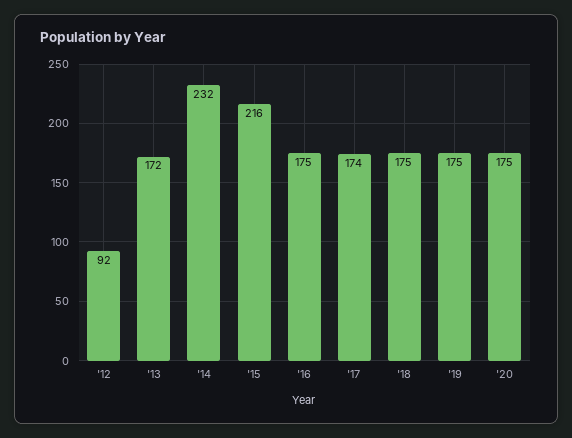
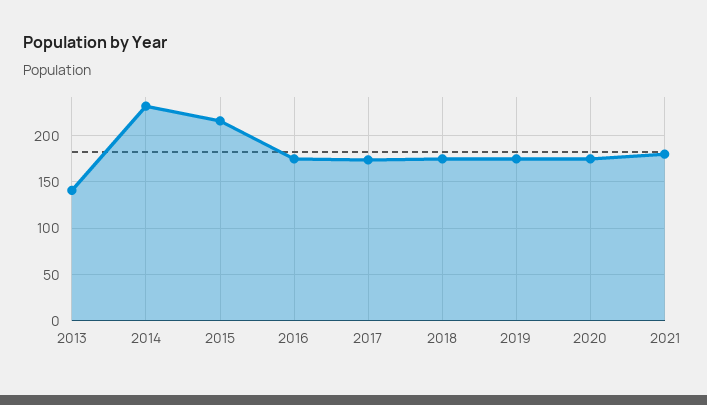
'12: 92 -> none
'13: 172 -> 140
2021: none -> 180

